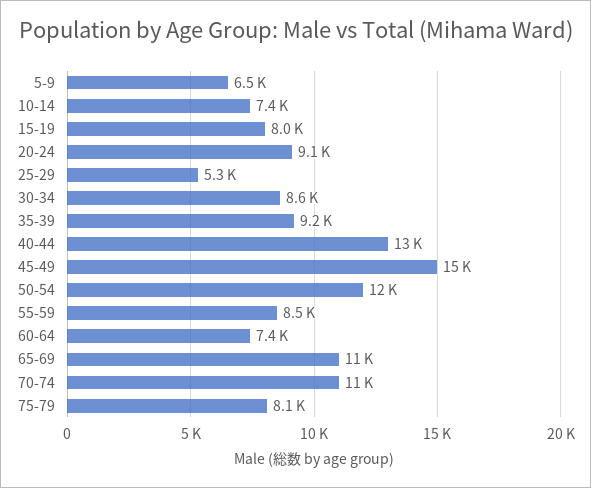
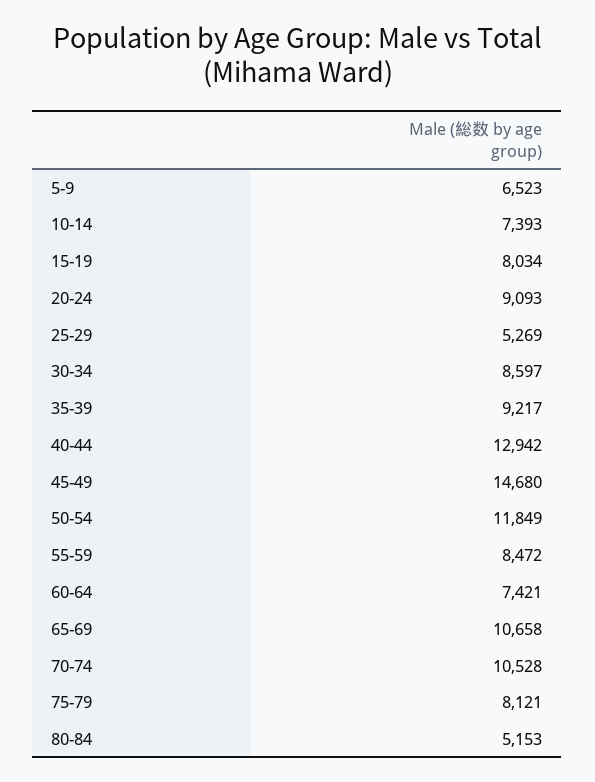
80-84: none -> 5153

